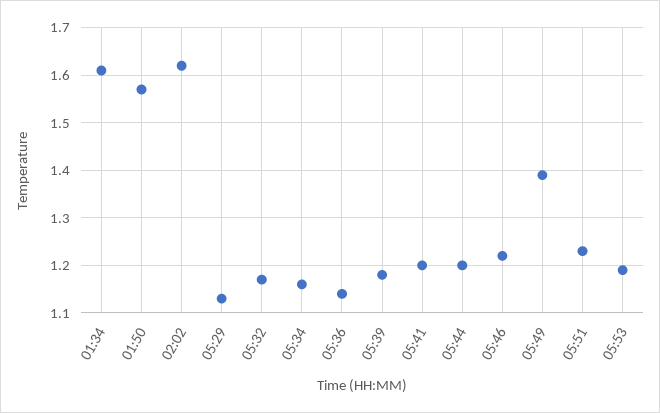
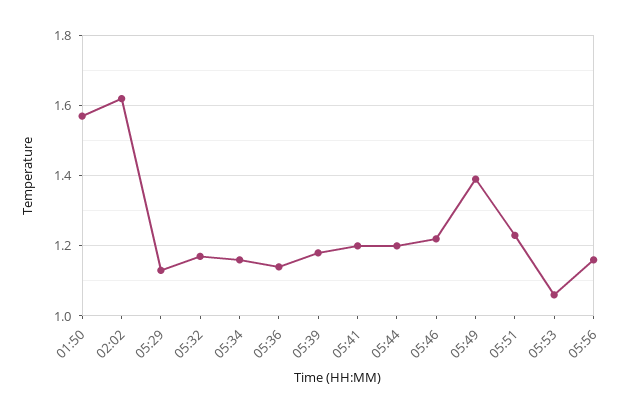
01:34: 1.6 -> none
05:53: 1.2 -> 1.05
05:56: none -> 1.15

